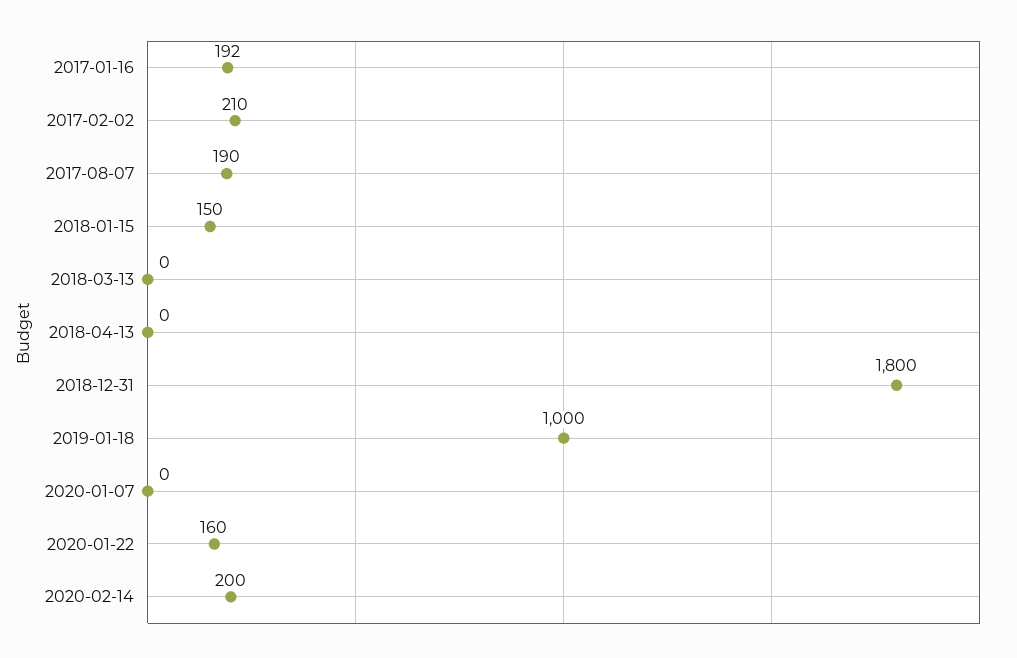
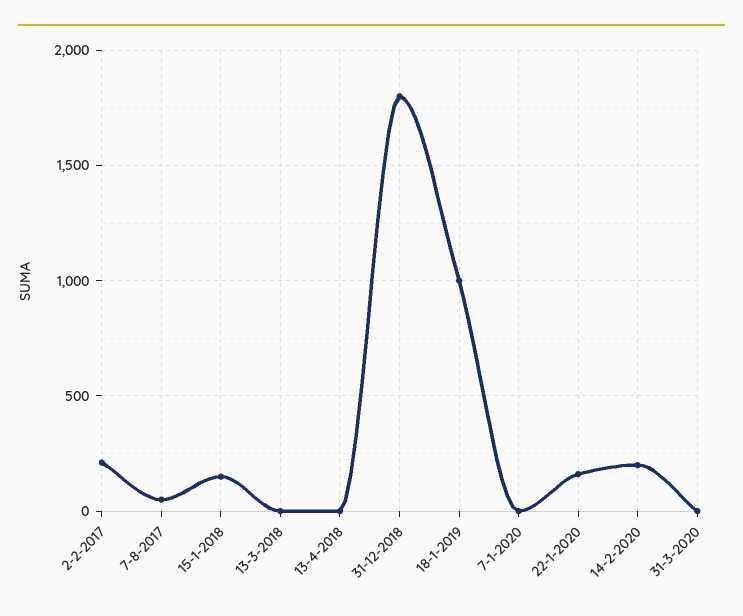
2017-01-16: 192 -> none
2017-08-07: 190 -> 50
31-3-2020: none -> 0

